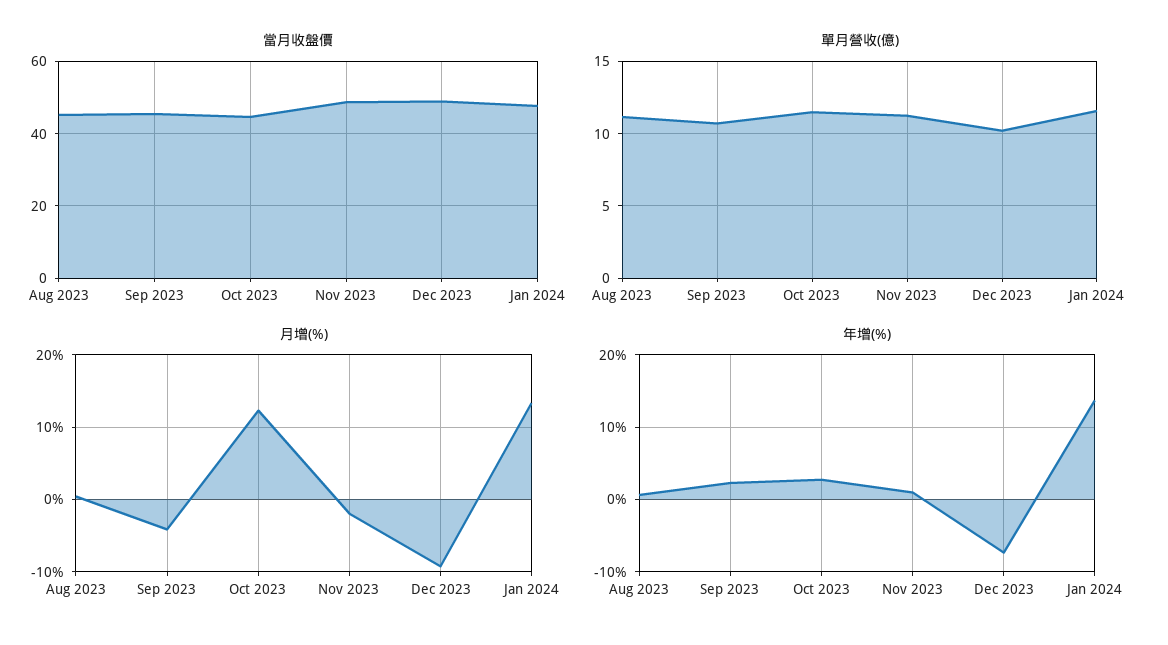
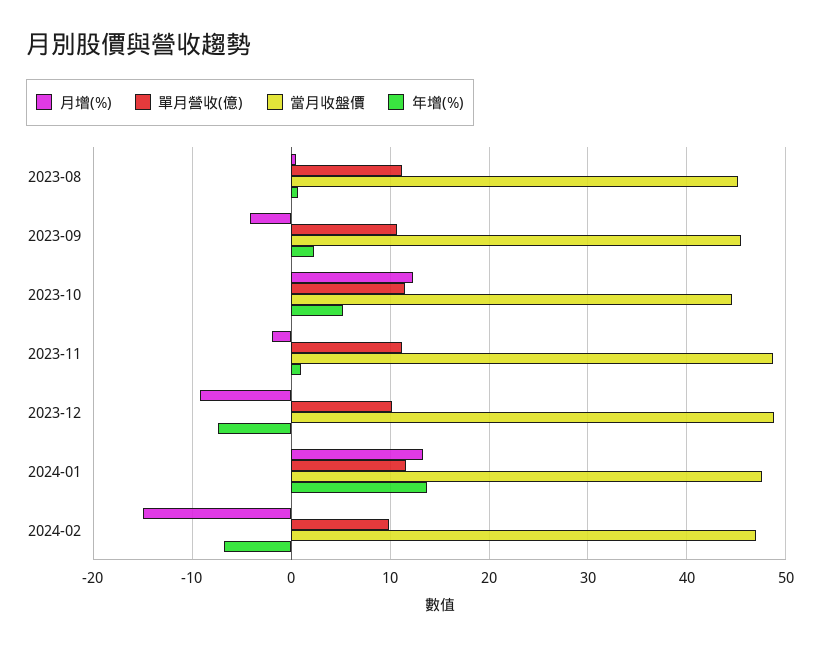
年增(%), Oct 2023: 3 -> 5
月增(%), 2024-02: none -> -15
單月營收(億), 2024-02: none -> 10
當月收盤價, 2024-02: none -> 47
年增(%), 2024-02: none -> -7

